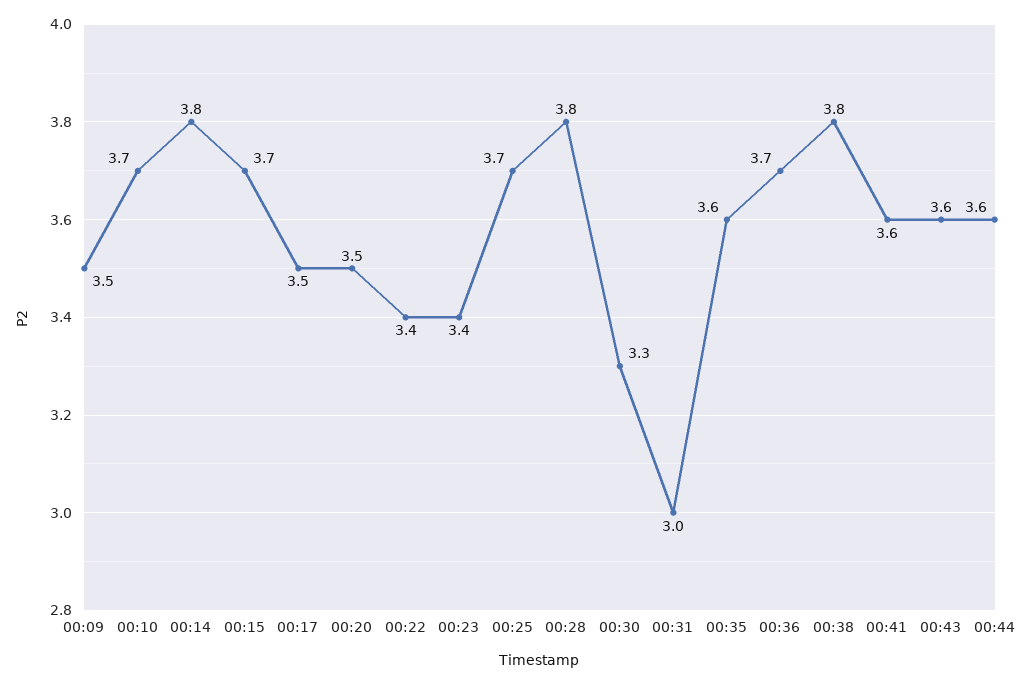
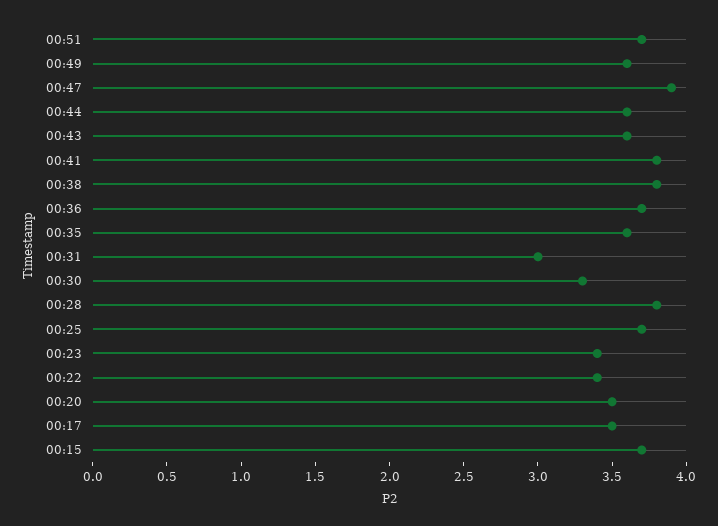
00:09: 3.5 -> none
00:10: 3.7 -> none
00:14: 3.8 -> none
00:41: 3.6 -> 3.8
00:51: none -> 3.7
00:49: none -> 3.6
00:47: none -> 3.9

